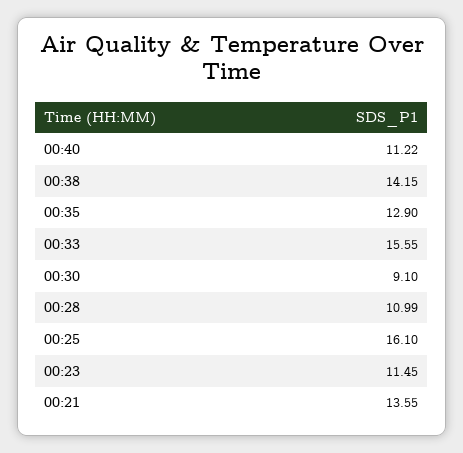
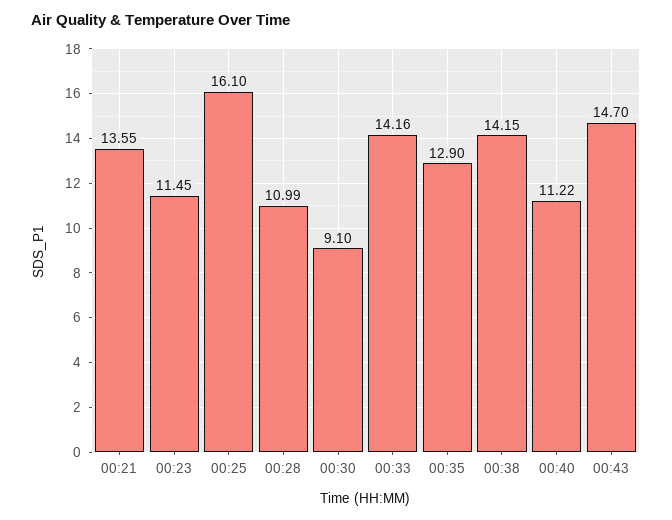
00:33: 15.55 -> 14.16
00:43: none -> 14.7

